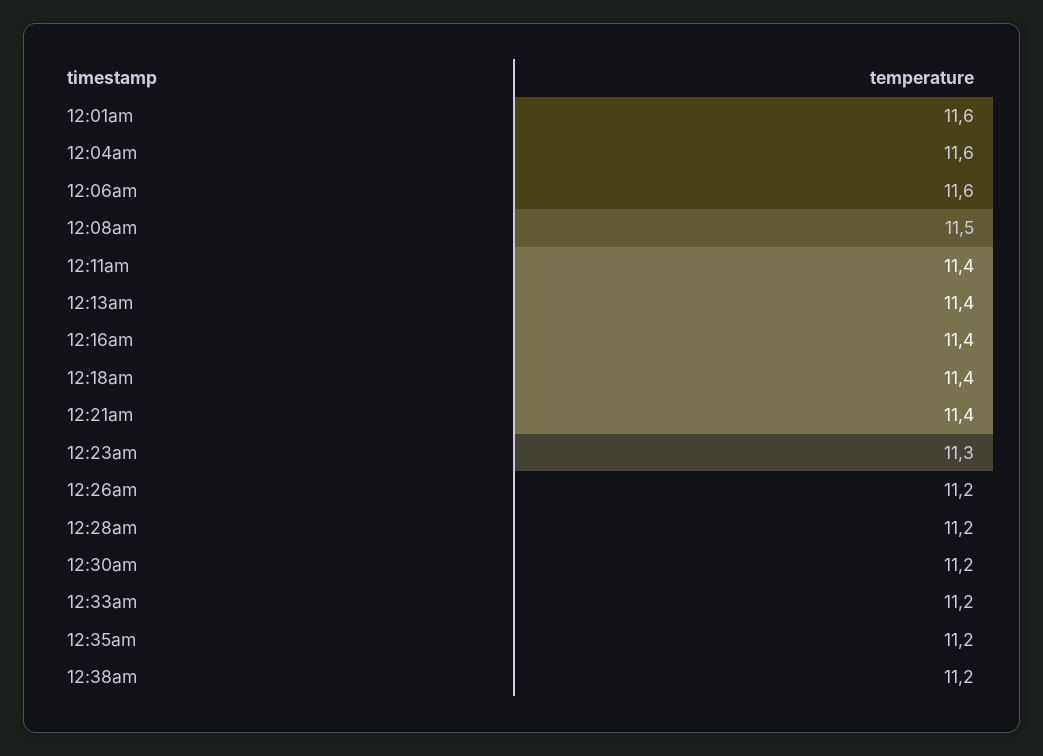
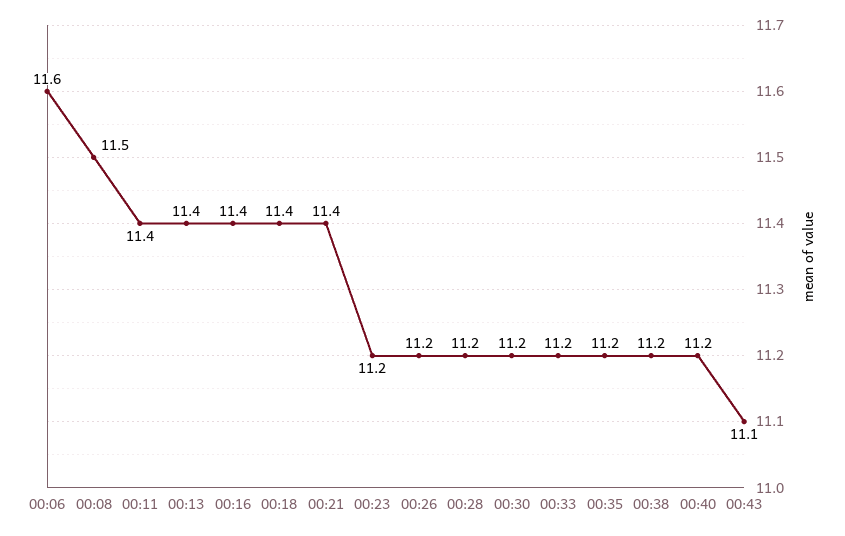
12:01am: 11.6 -> none
12:04am: 11.6 -> none
12:23am: 11.3 -> 11.2
00:40: none -> 11.2
00:43: none -> 11.1

